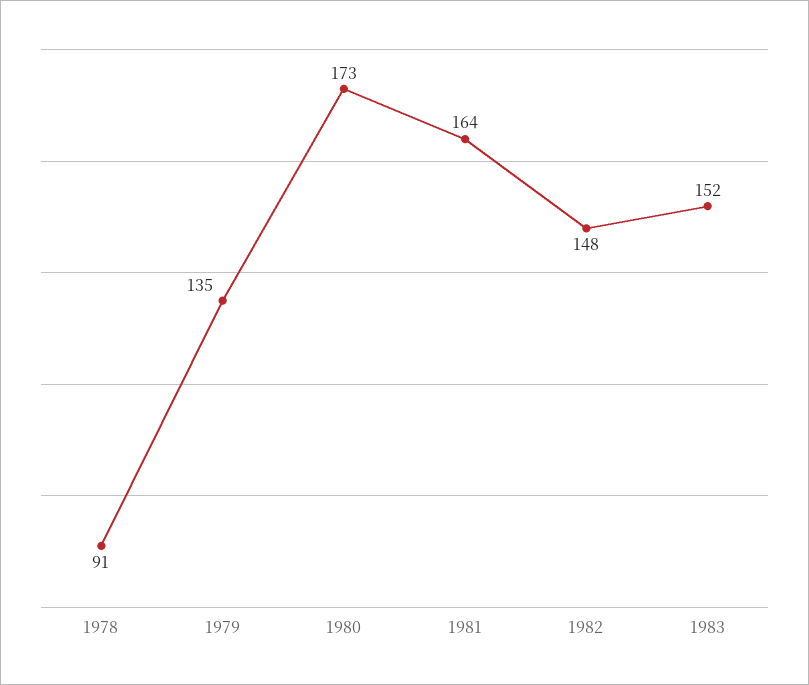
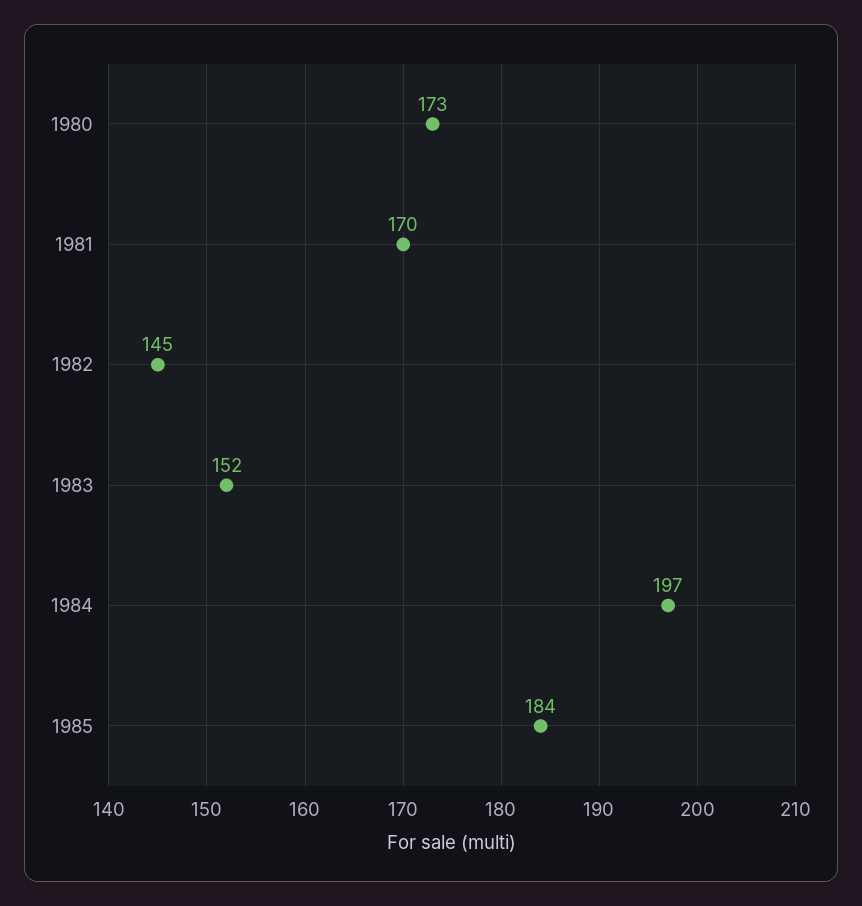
1978: 91 -> none
1979: 135 -> none
1981: 164 -> 170
1982: 148 -> 145
1984: none -> 197
1985: none -> 184

